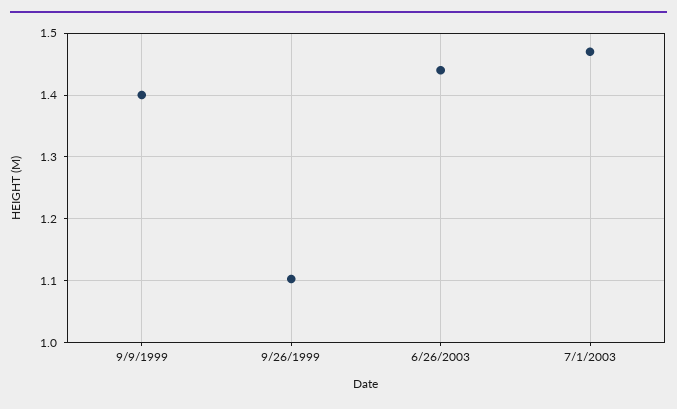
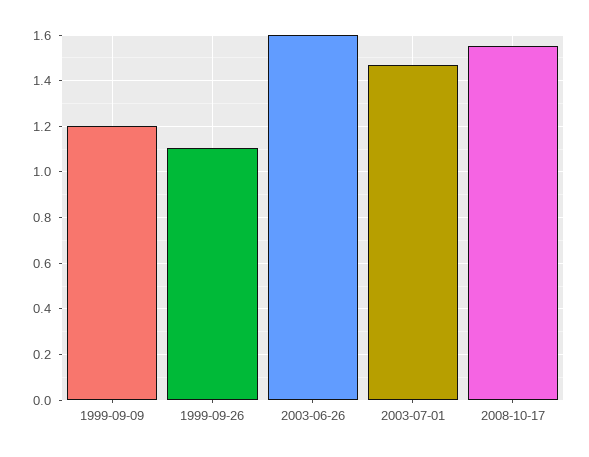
9/9/1999: 1.4 -> 1.2
6/26/2003: 1.44 -> 1.6
2008-10-17: none -> 1.55

